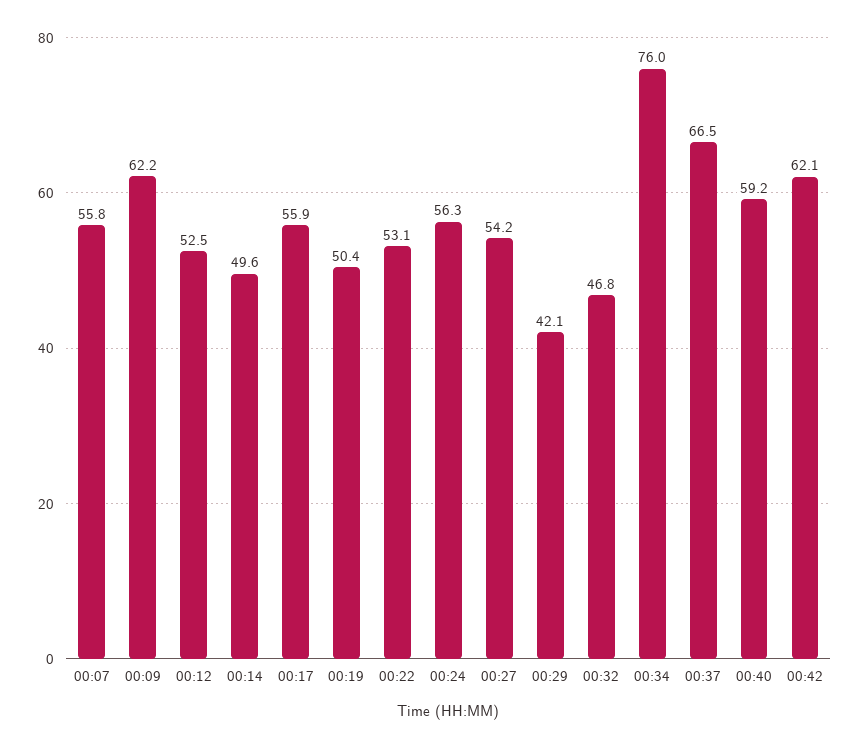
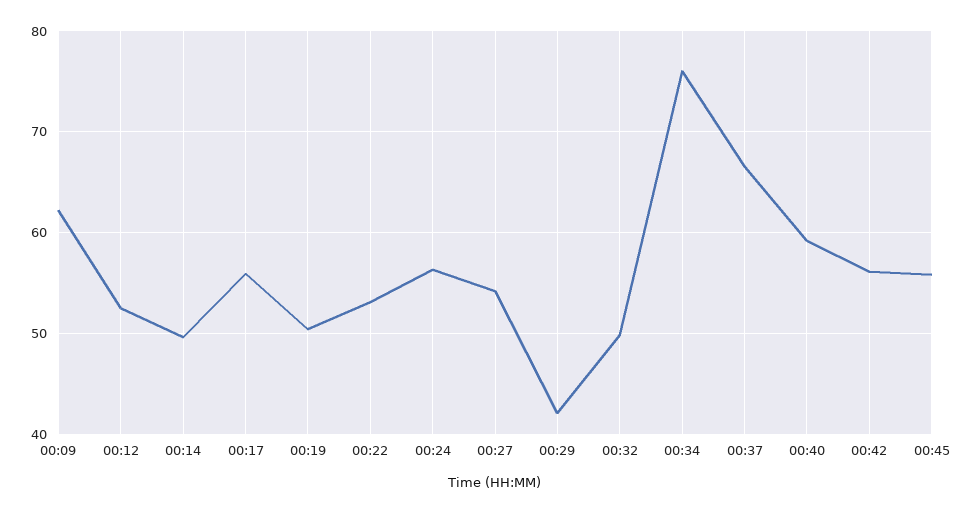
00:07: 55.8 -> none
00:32: 46.8 -> 50
00:42: 62.1 -> 56
00:45: none -> 56

